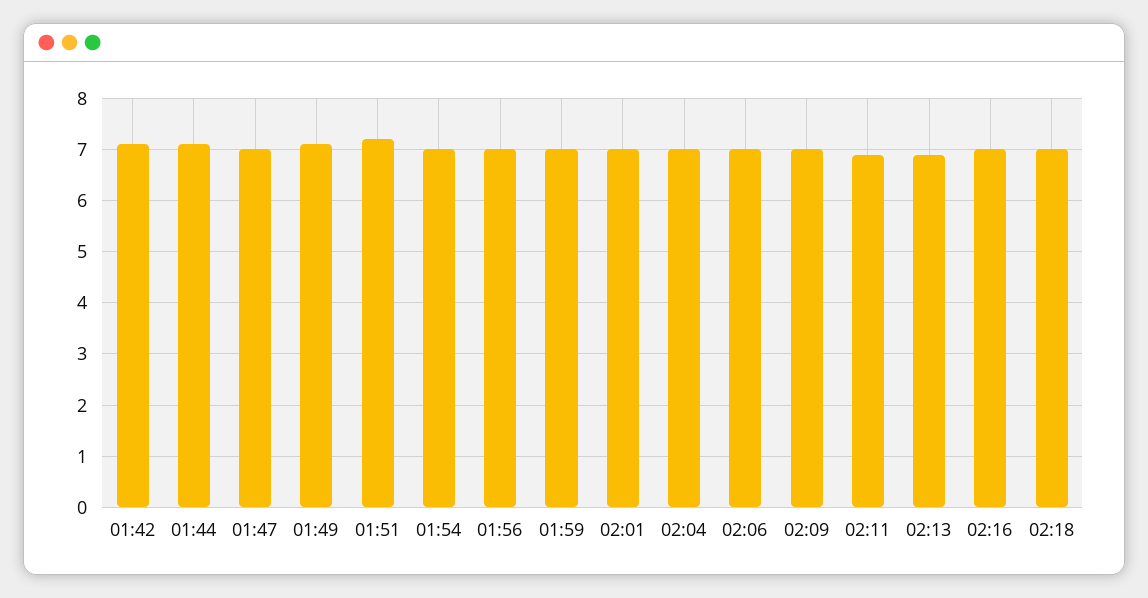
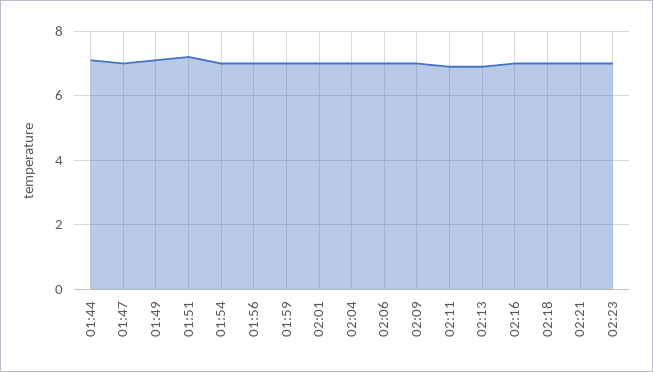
01:42: 7 -> none
02:21: none -> 7
02:23: none -> 7

